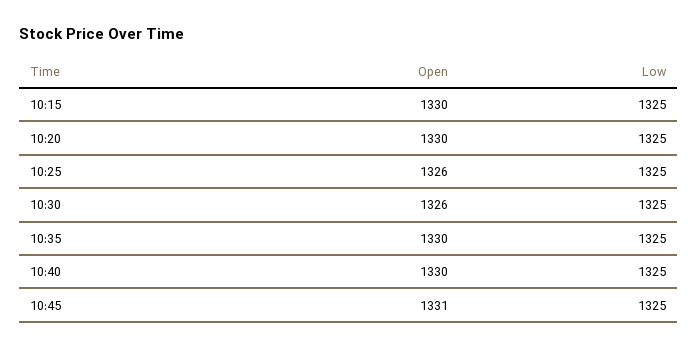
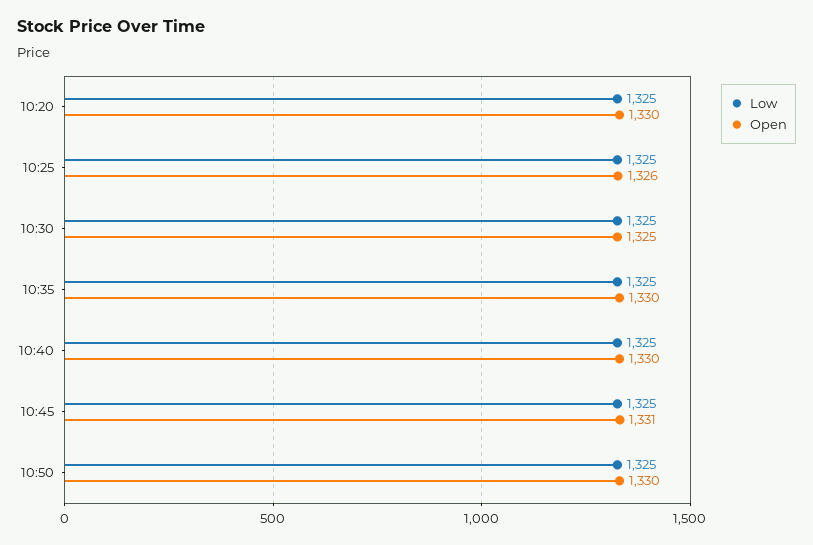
Open, 10:15: 1330 -> none
Low, 10:15: 1325 -> none
Open, 10:30: 1326 -> 1325
Low, 10:50: none -> 1325
Open, 10:50: none -> 1330

